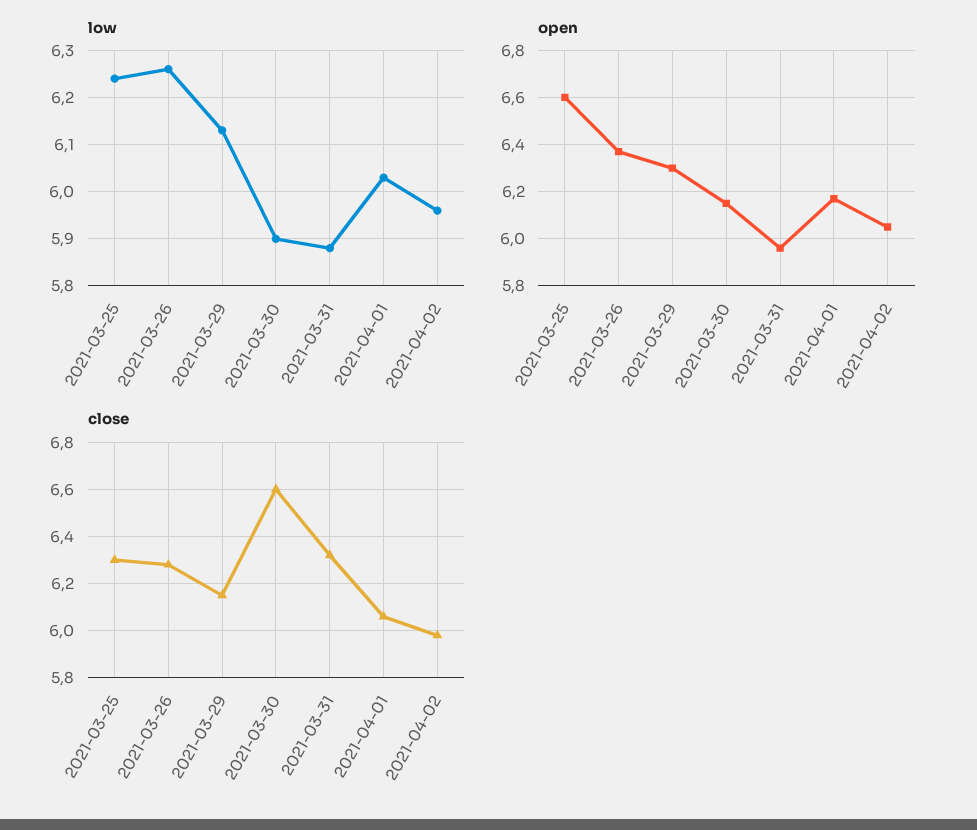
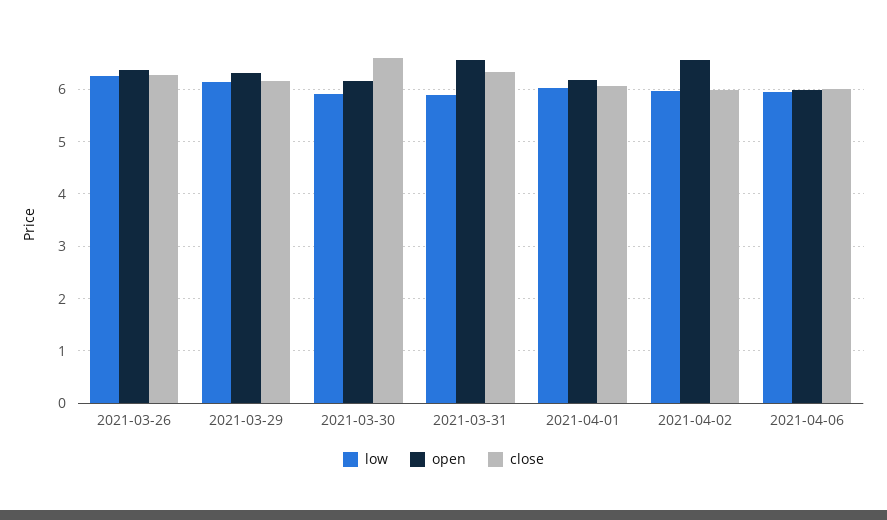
low, 2021-03-25: 6.25 -> none
open, 2021-03-25: 6.6 -> none
open, 2021-03-31: 5.95 -> 6.6
open, 2021-04-02: 6.05 -> 6.6
close, 2021-03-25: 6.3 -> none
low, 2021-04-06: none -> 6
open, 2021-04-06: none -> 6
close, 2021-04-06: none -> 6

